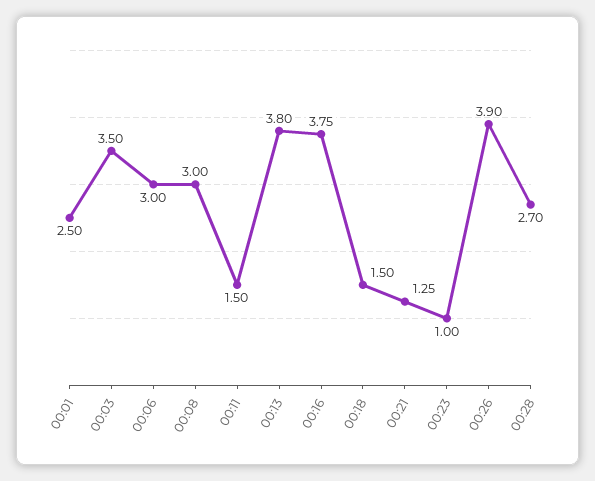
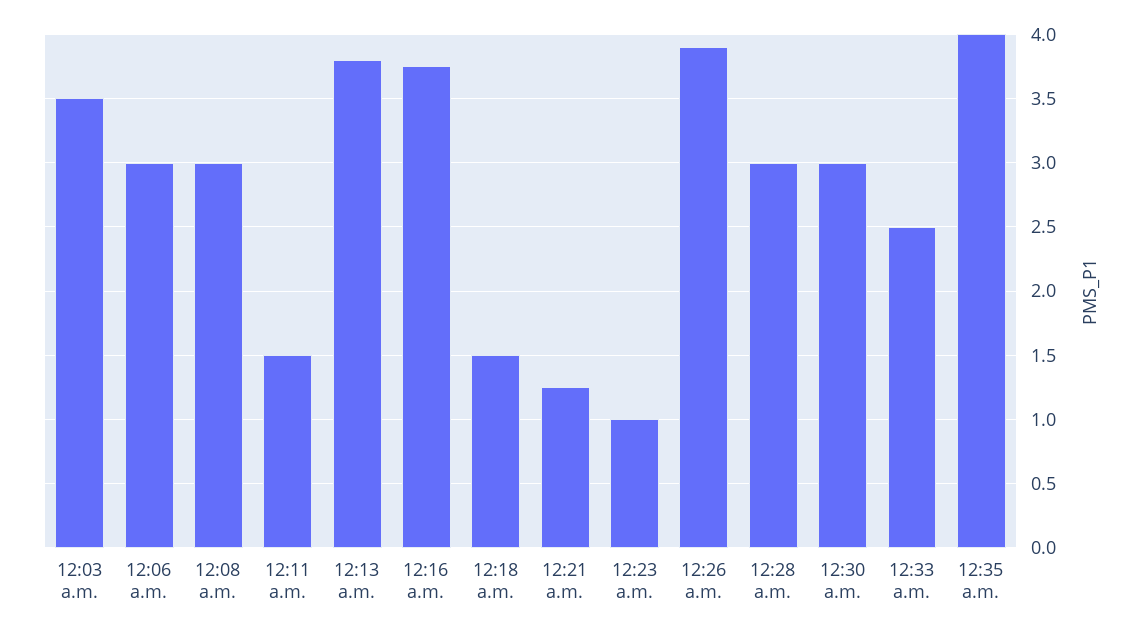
00:01: 2.5 -> none
00:28: 2.7 -> 3
12:30 a.m.: none -> 3
12:33 a.m.: none -> 2.5
12:35 a.m.: none -> 4

